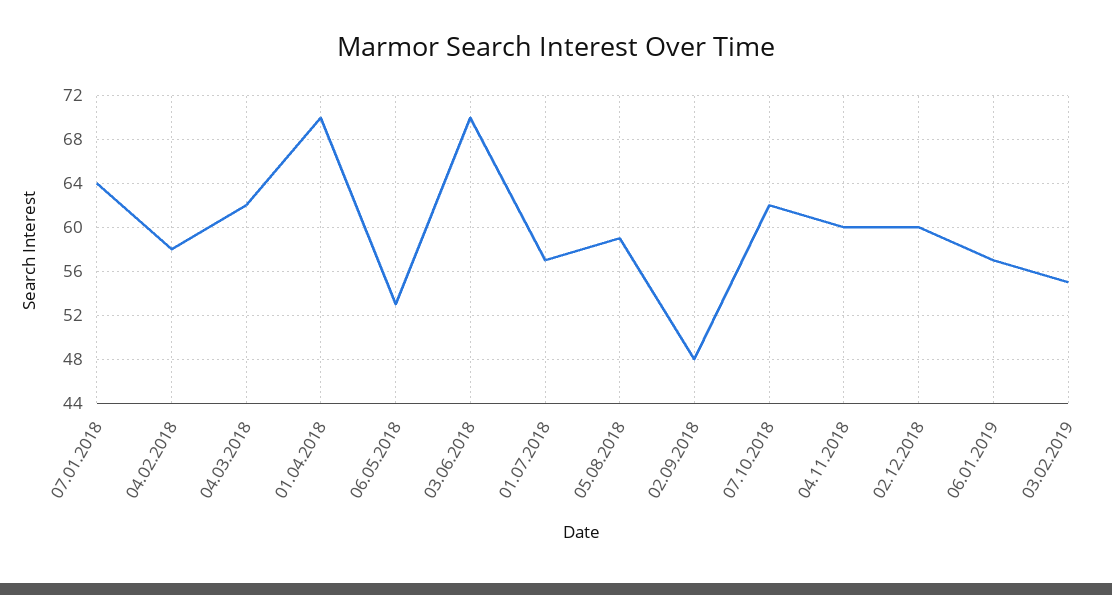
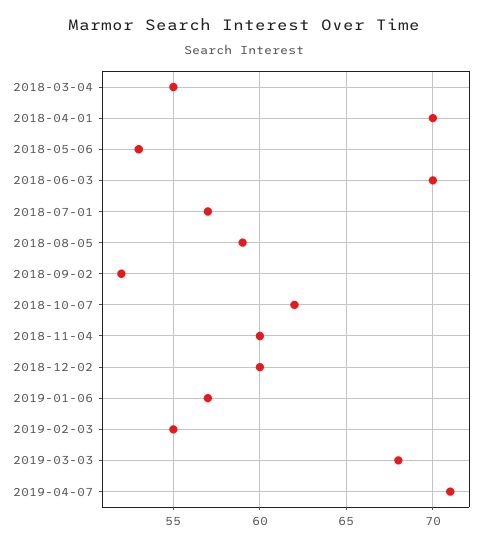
07.01.2018: 64 -> none
04.02.2018: 58 -> none
04.03.2018: 62 -> 55
02.09.2018: 48 -> 52
2019-03-03: none -> 68
2019-04-07: none -> 71

